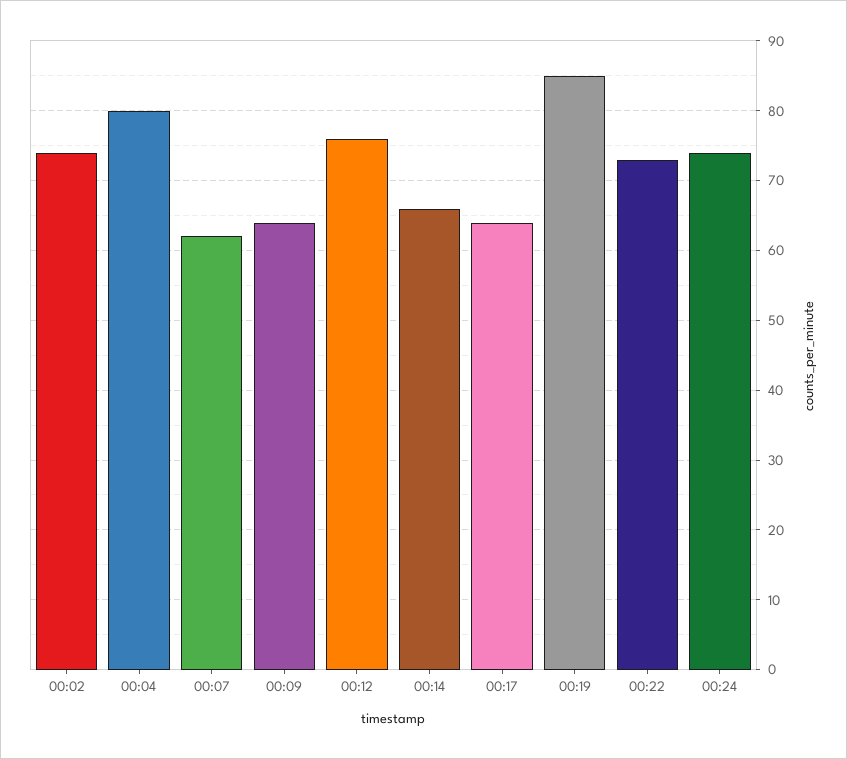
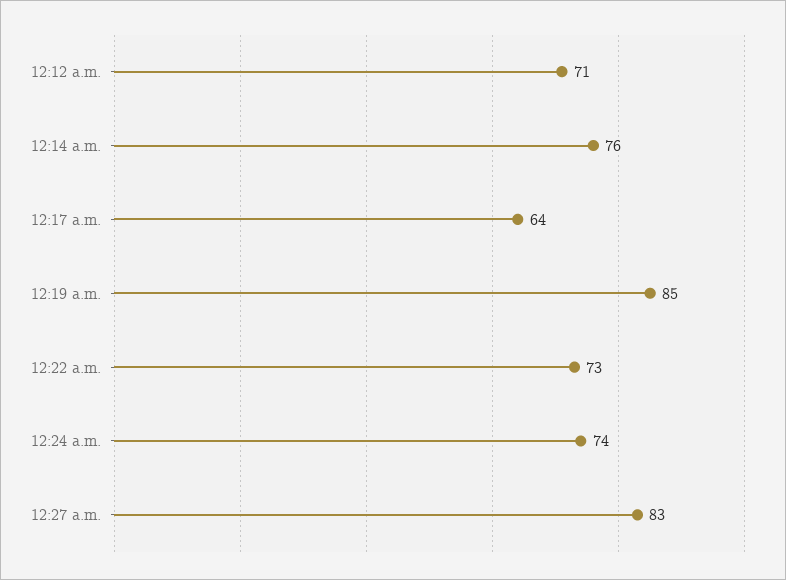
00:02: 74 -> none
00:04: 80 -> none
00:07: 62 -> none
00:09: 64 -> none
00:12: 76 -> 71
00:14: 66 -> 76
12:27 a.m.: none -> 83

